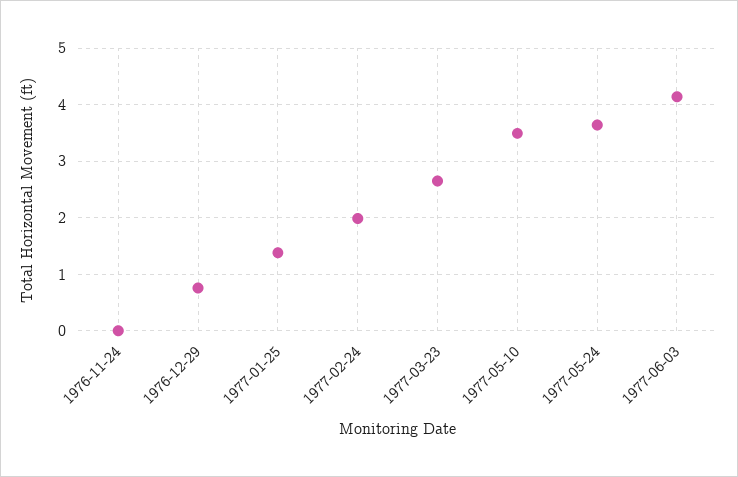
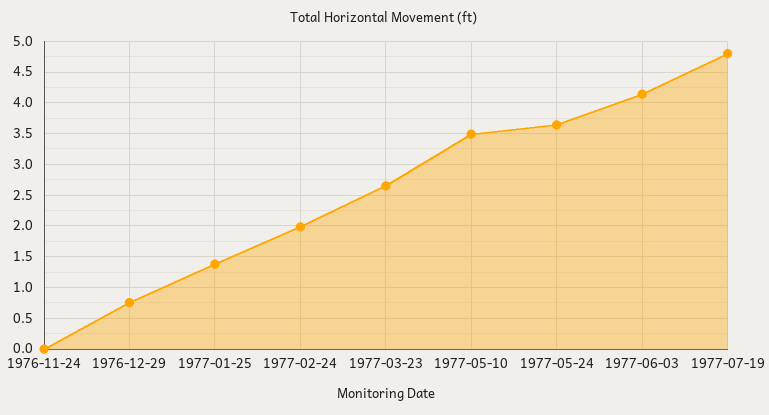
1977-07-19: none -> 4.8

